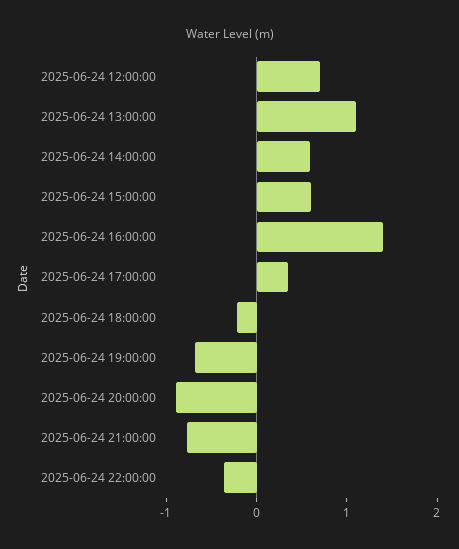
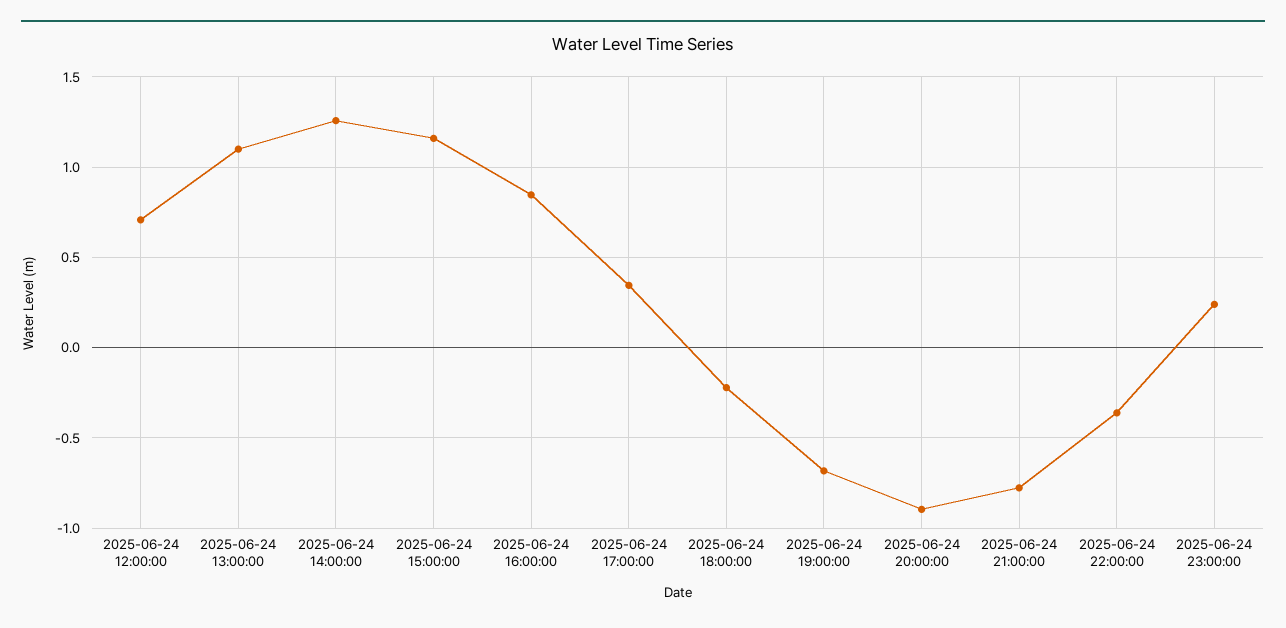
2025-06-24 14:00:00: 0.6 -> 1.25
2025-06-24 15:00:00: 0.6 -> 1.15
2025-06-24 16:00:00: 1.4 -> 0.85
2025-06-24 23:00:00: none -> 0.25

